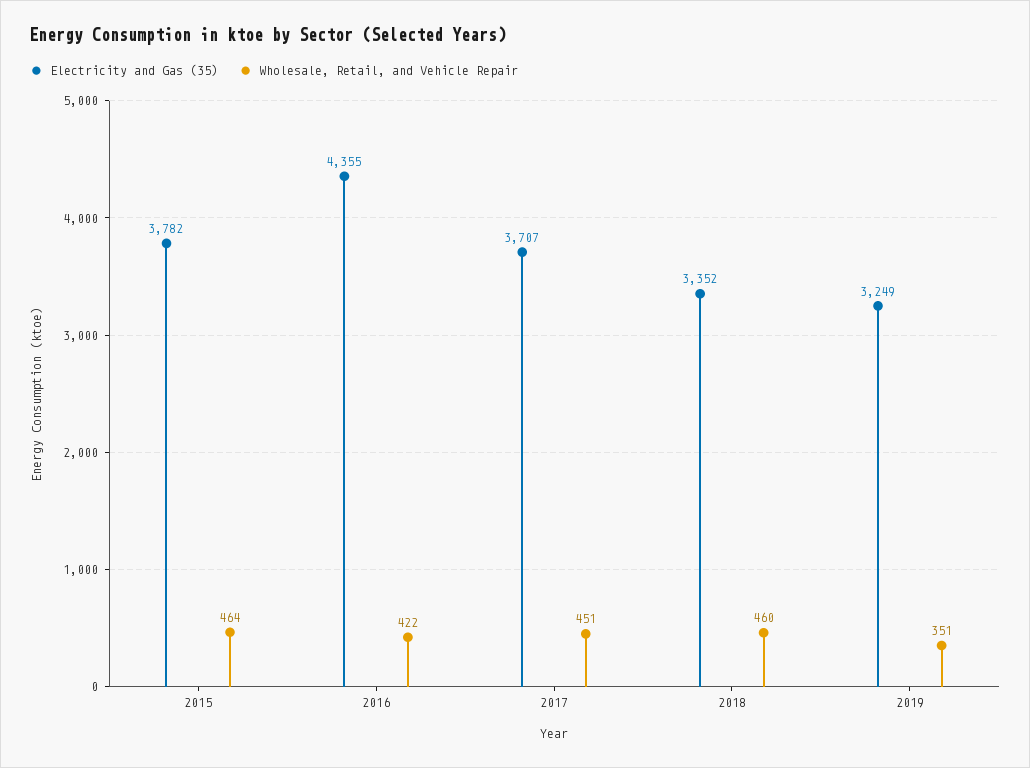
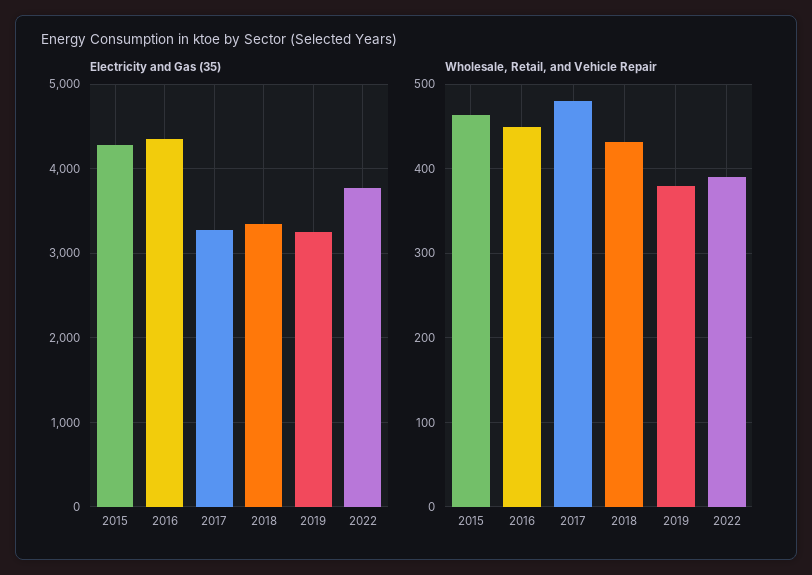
Electricity and Gas (35), 2015: 3782 -> 4300
Wholesale, Retail, and Vehicle Repair, 2016: 422 -> 450
Electricity and Gas (35), 2017: 3707 -> 3300
Wholesale, Retail, and Vehicle Repair, 2017: 451 -> 480
Wholesale, Retail, and Vehicle Repair, 2018: 460 -> 430
Wholesale, Retail, and Vehicle Repair, 2019: 351 -> 380
Electricity and Gas (35), 2022: none -> 3800
Wholesale, Retail, and Vehicle Repair, 2022: none -> 390

